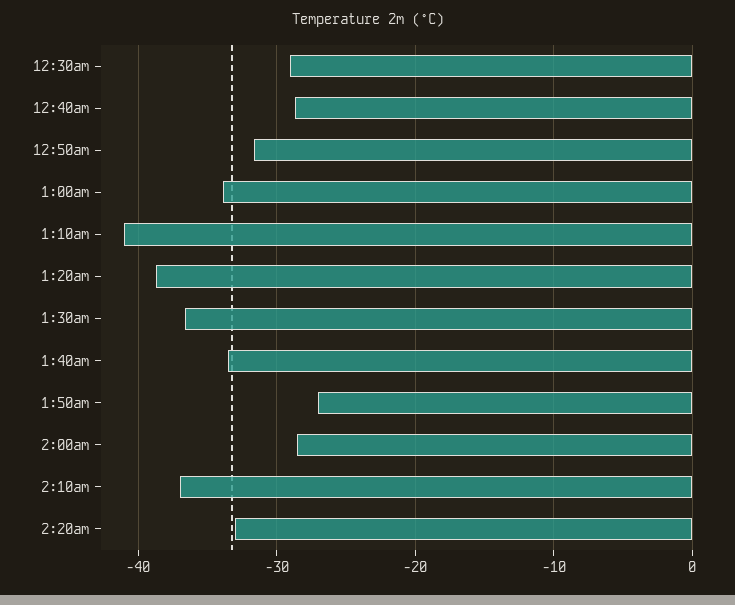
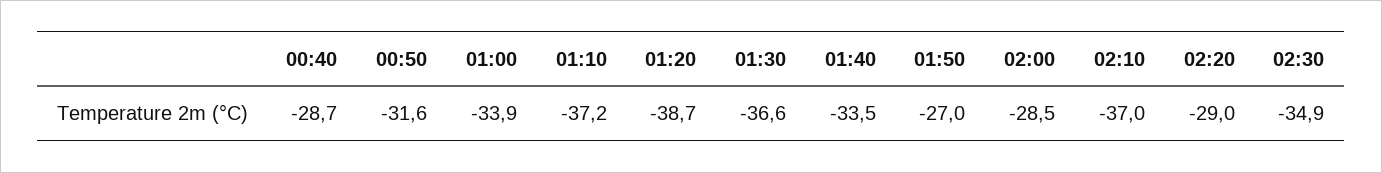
12:30am: -29 -> none
1:10am: -41 -> -37.2
2:20am: -33 -> -29
02:30: none -> -34.9

